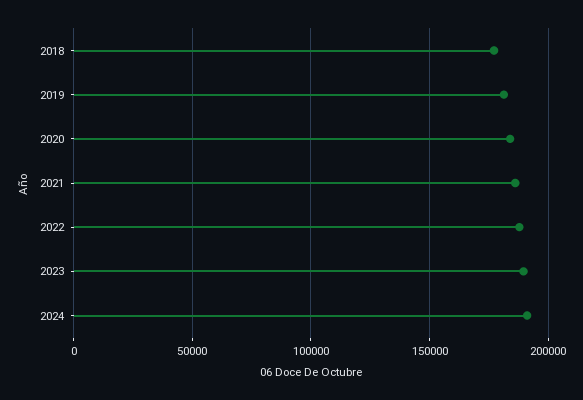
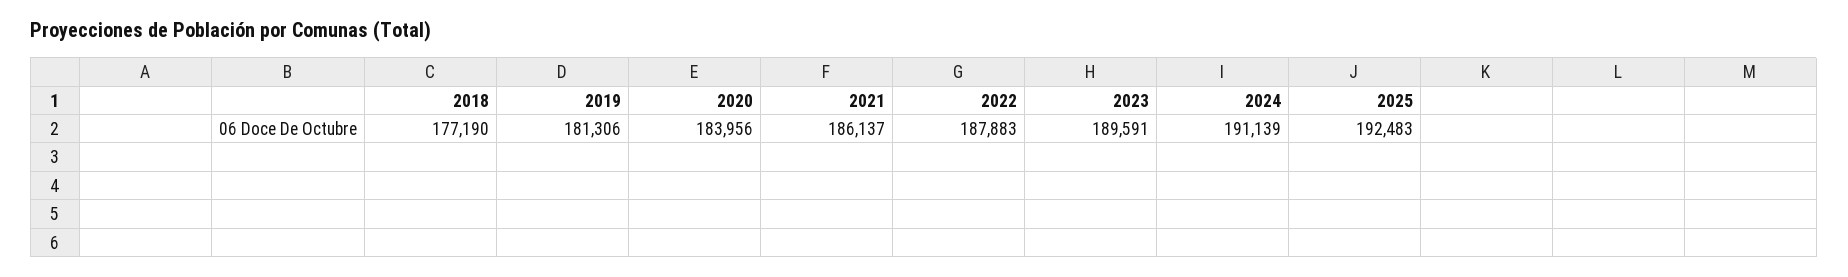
2025: none -> 192483

